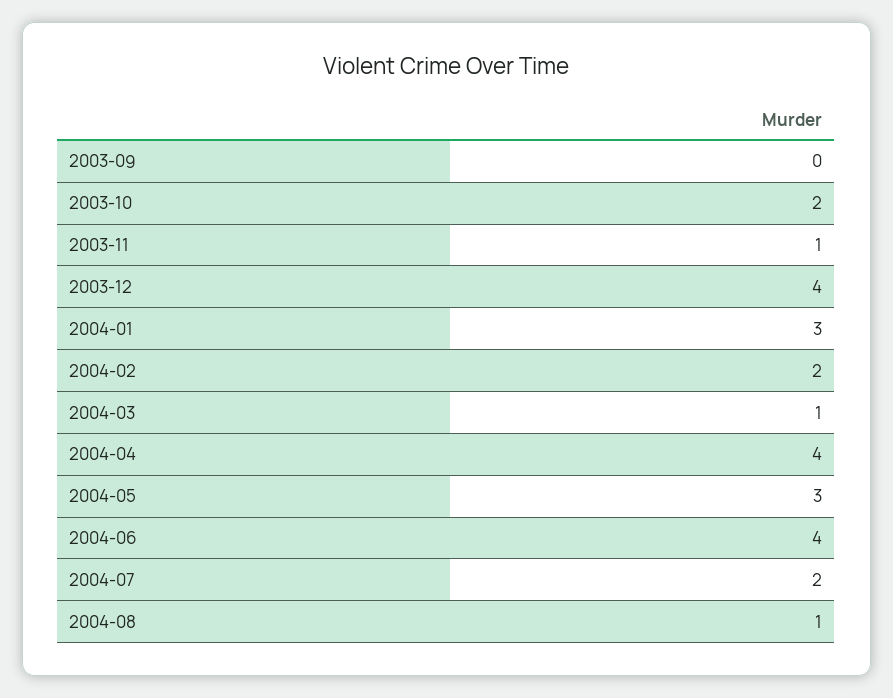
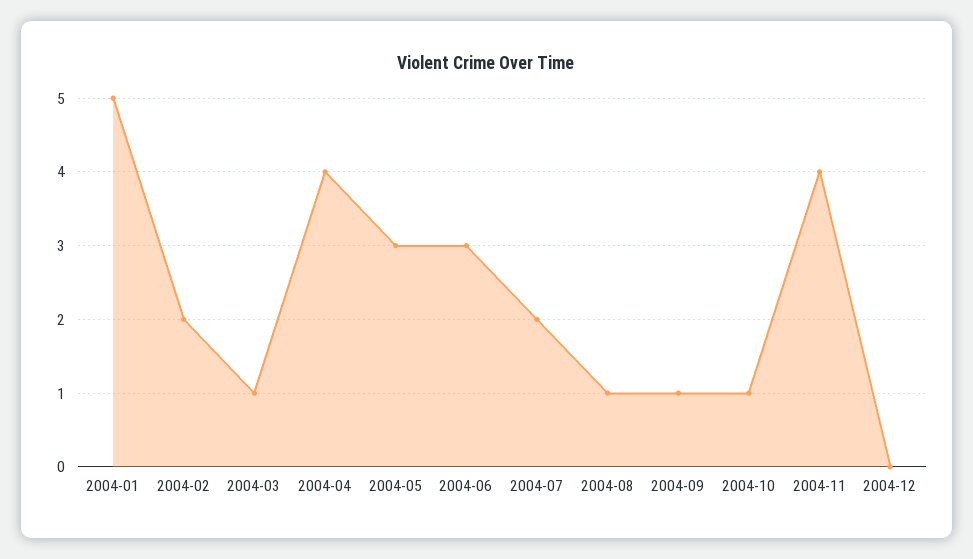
2003-09: 0 -> none
2003-10: 2 -> none
2003-11: 1 -> none
2003-12: 4 -> none
2004-01: 3 -> 5
2004-06: 4 -> 3
2004-09: none -> 1
2004-10: none -> 1
2004-11: none -> 4
2004-12: none -> 0

